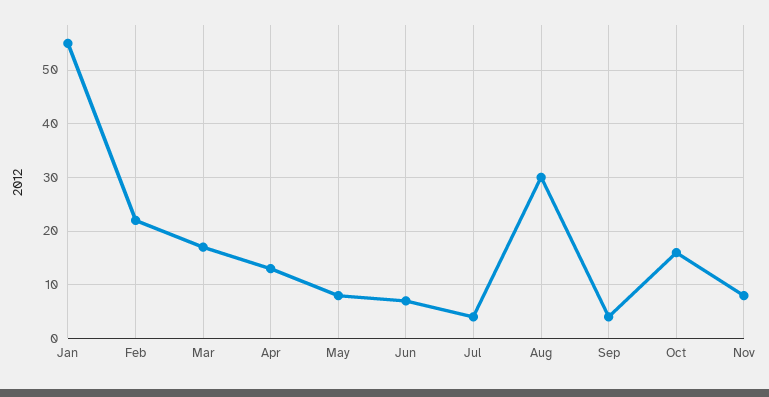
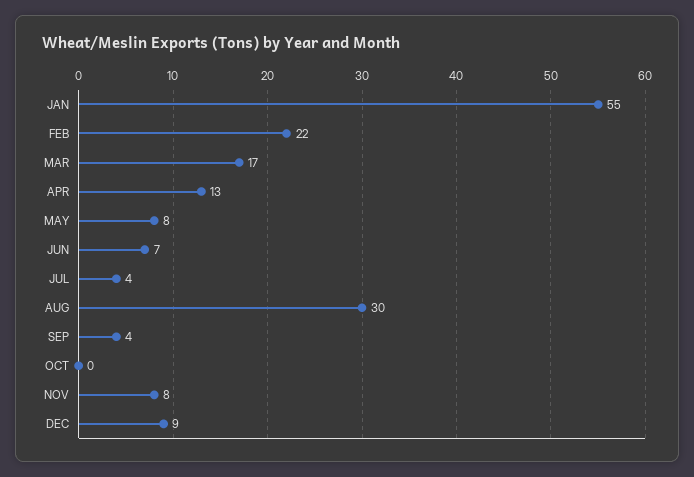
Oct: 15 -> 0
DEC: none -> 9

